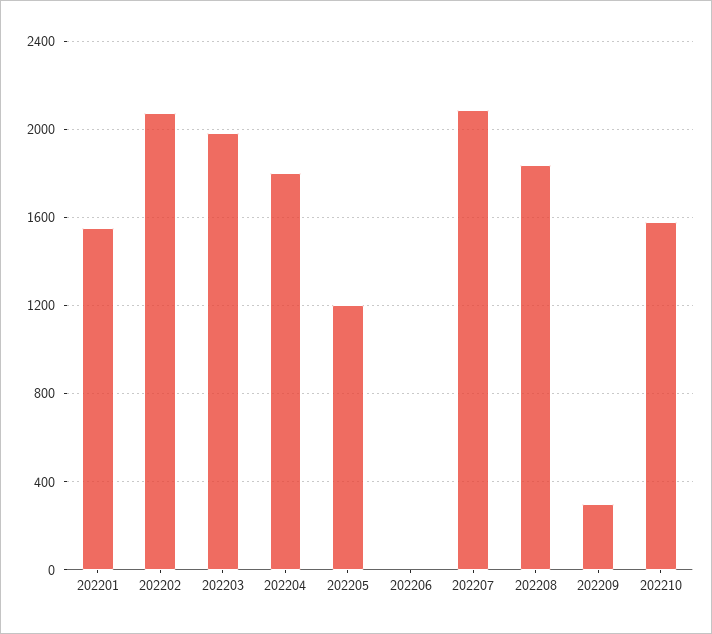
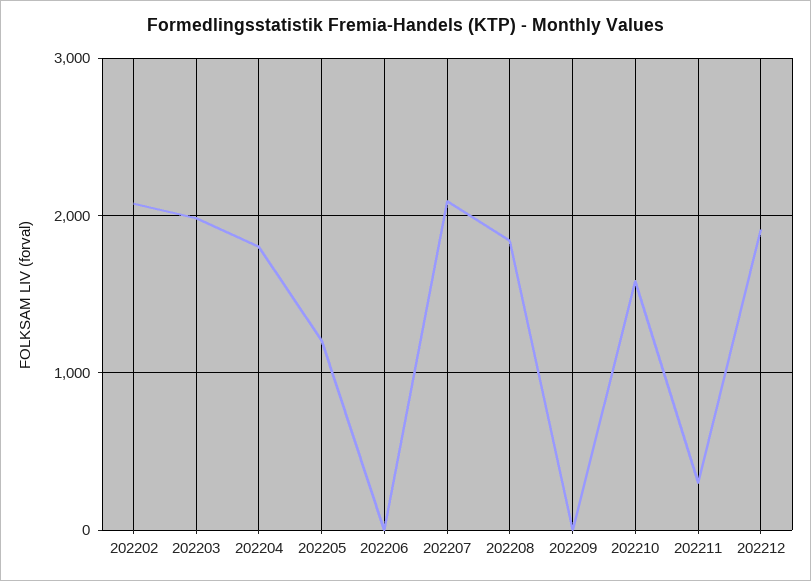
202201: 1550 -> none
202209: 300 -> 0
202211: none -> 300
202212: none -> 1900

